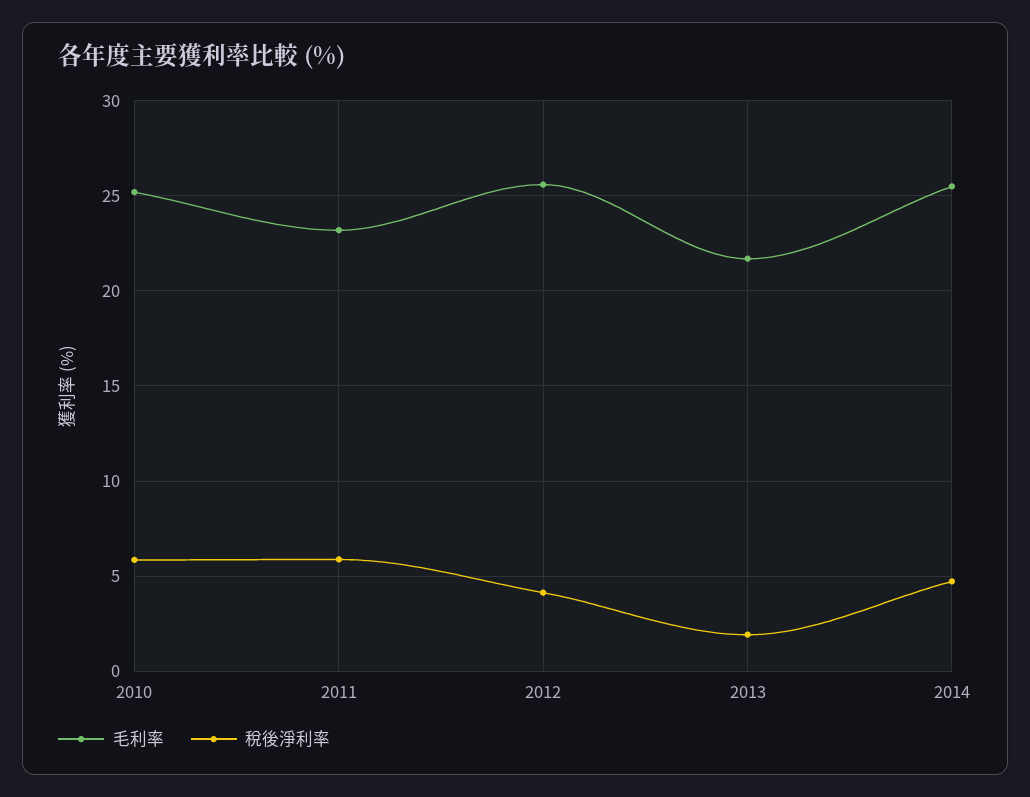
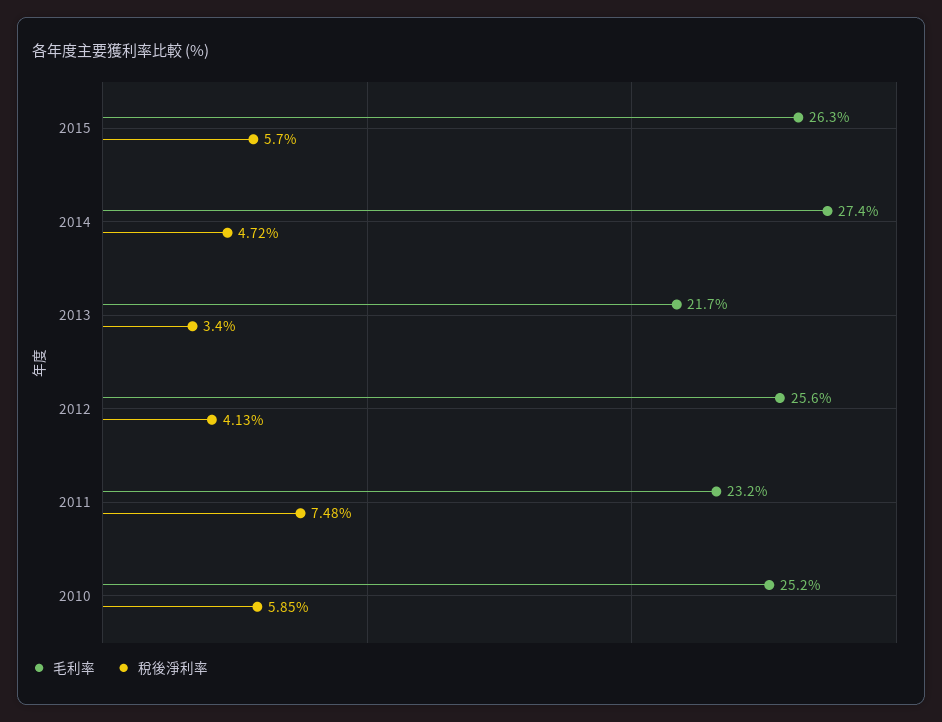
稅後淨利率, 2011: 6 -> 7.48
稅後淨利率, 2013: 2 -> 3.4
毛利率, 2014: 25.5 -> 27.4
毛利率, 2015: none -> 26.3
稅後淨利率, 2015: none -> 5.7

